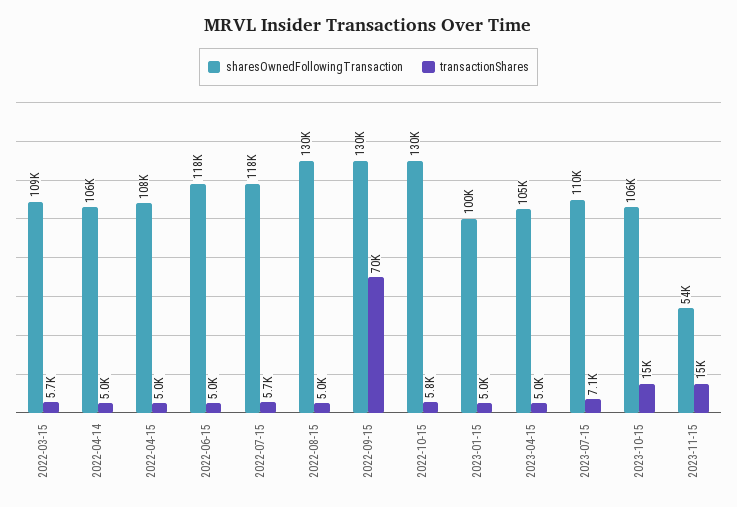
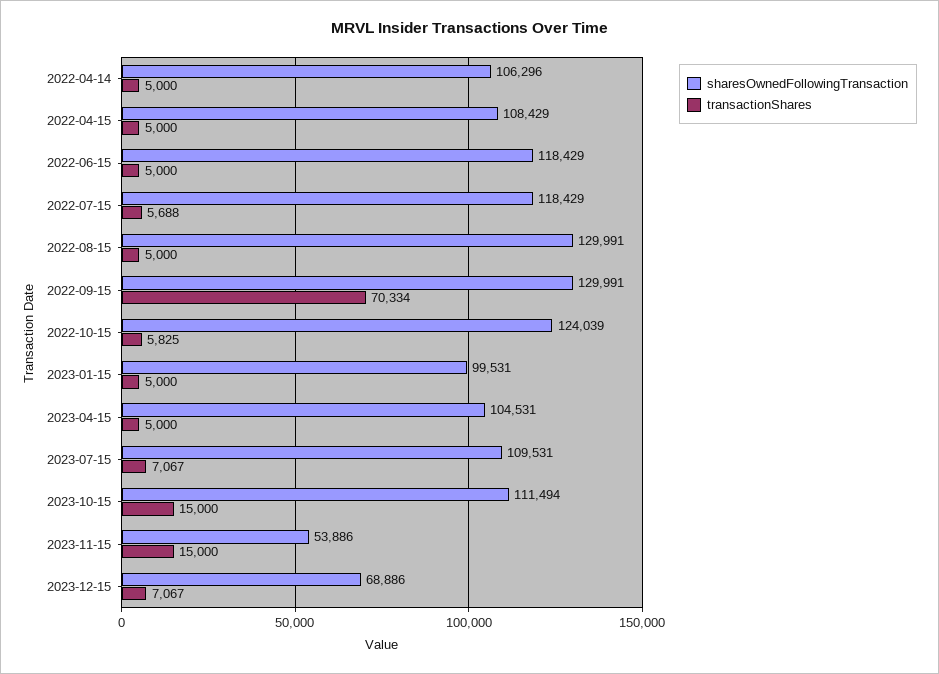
sharesOwnedFollowingTransaction, 2022-03-15: 109000 -> none
transactionShares, 2022-03-15: 5700 -> none
sharesOwnedFollowingTransaction, 2022-10-15: 130000 -> 124039
sharesOwnedFollowingTransaction, 2023-10-15: 106000 -> 111494
sharesOwnedFollowingTransaction, 2023-12-15: none -> 68886
transactionShares, 2023-12-15: none -> 7067

